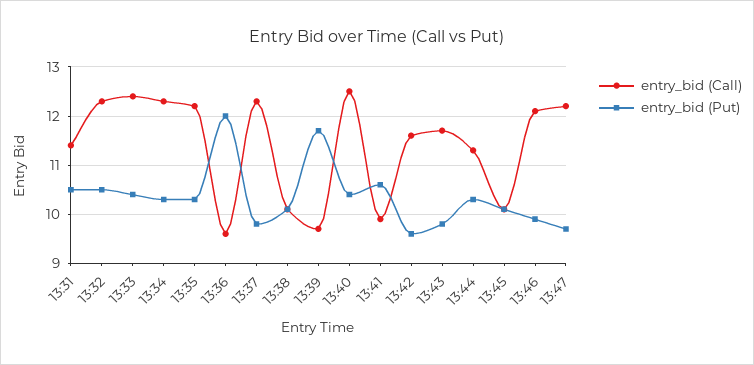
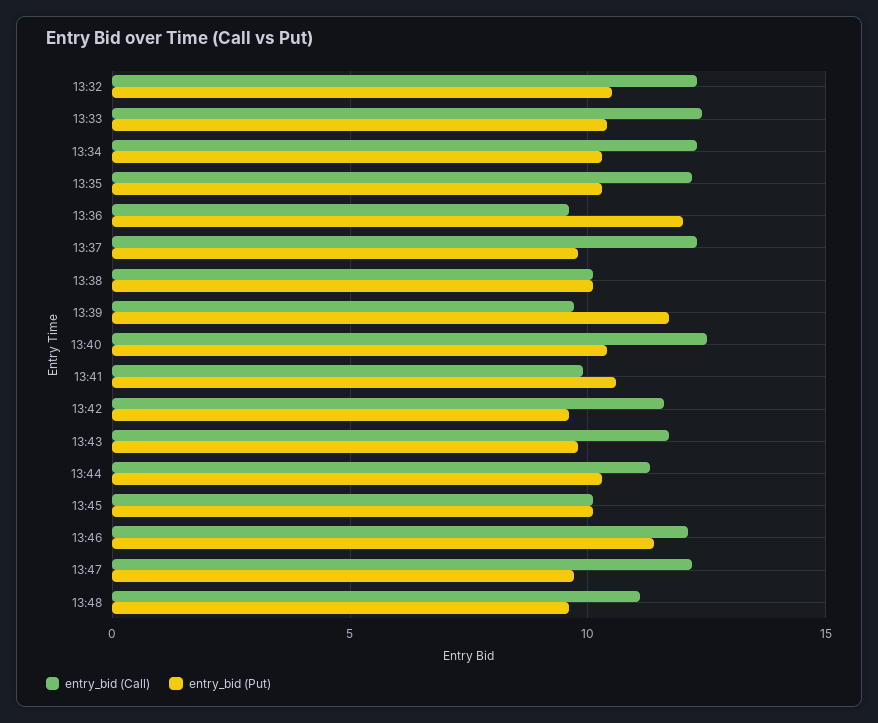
entry_bid (Call), 13:31: 11.5 -> none
entry_bid (Put), 13:31: 10.5 -> none
entry_bid (Put), 13:46: 10 -> 11.5
entry_bid (Call), 13:48: none -> 11
entry_bid (Put), 13:48: none -> 9.5

